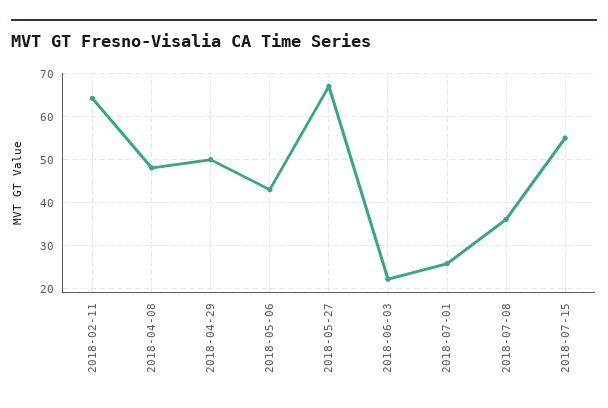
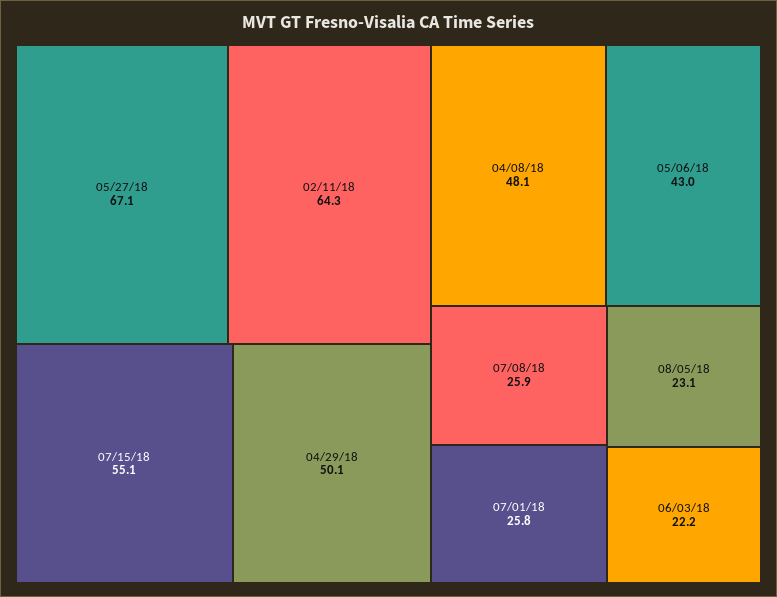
2018-07-08: 36 -> 25.9
08/05/18: none -> 23.1

